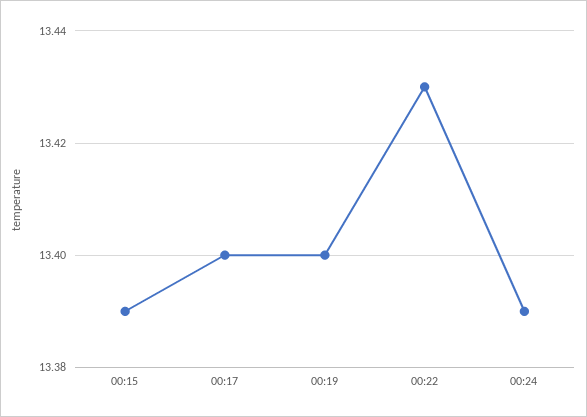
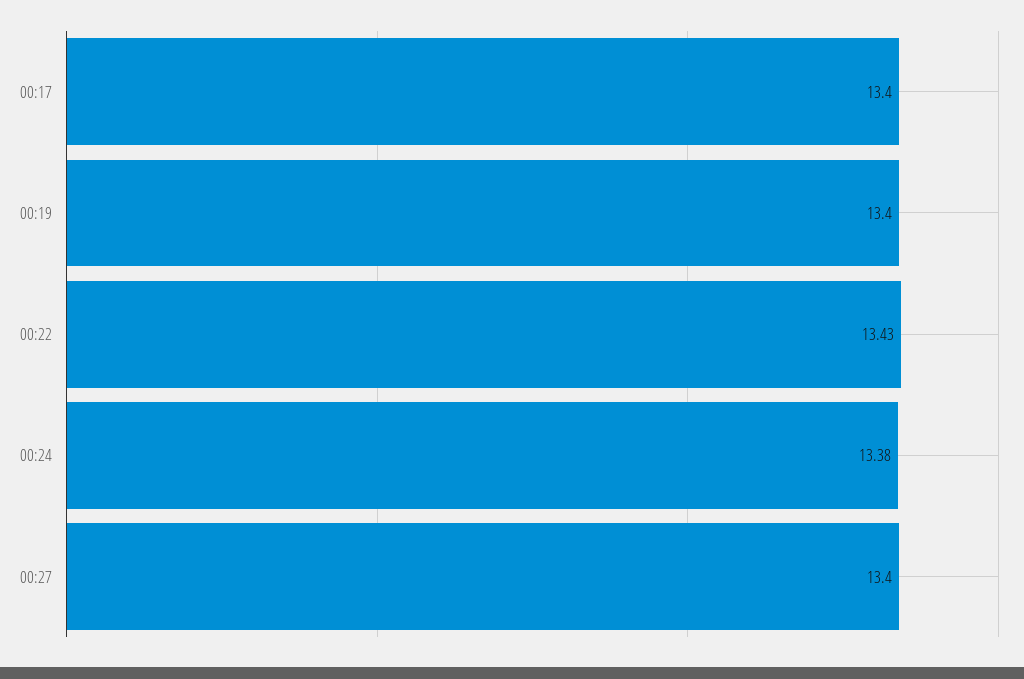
00:15: 13.39 -> none
00:24: 13.39 -> 13.38
00:27: none -> 13.4

